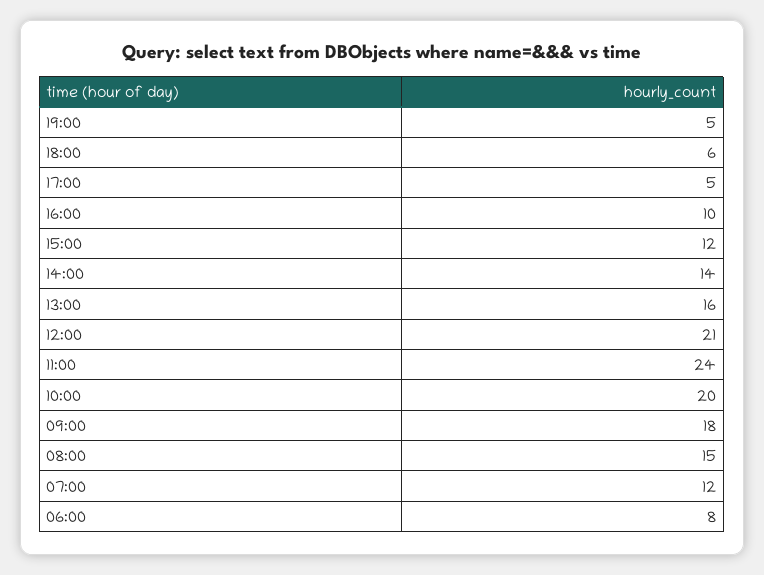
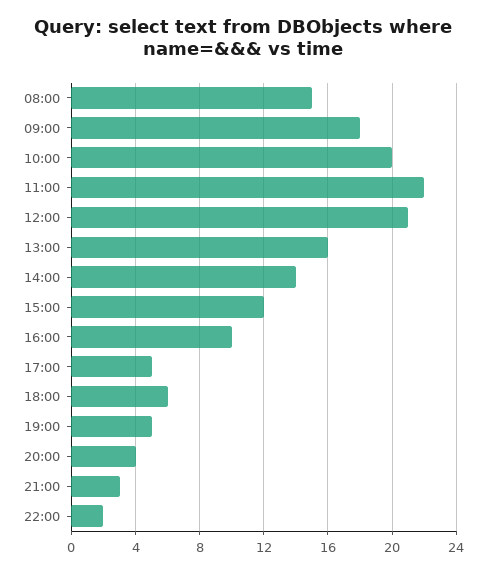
11:00: 24 -> 22
07:00: 12 -> none
06:00: 8 -> none
20:00: none -> 4
21:00: none -> 3
22:00: none -> 2

